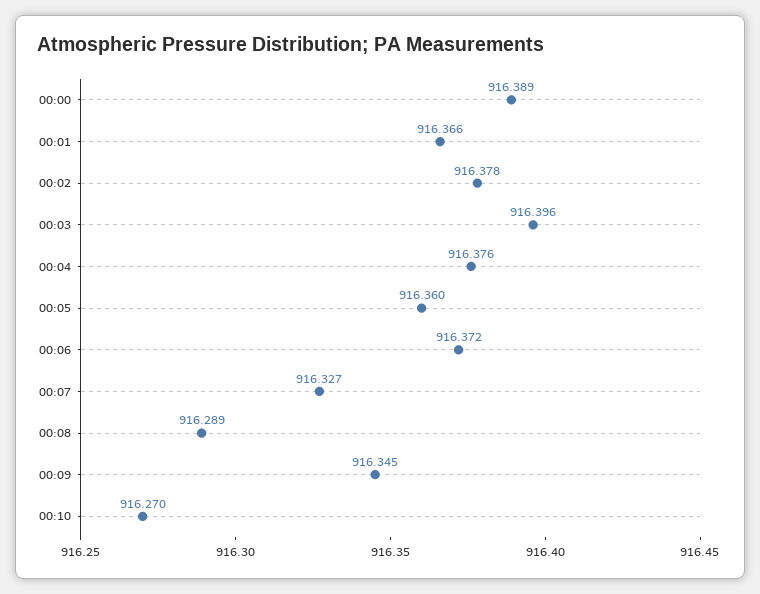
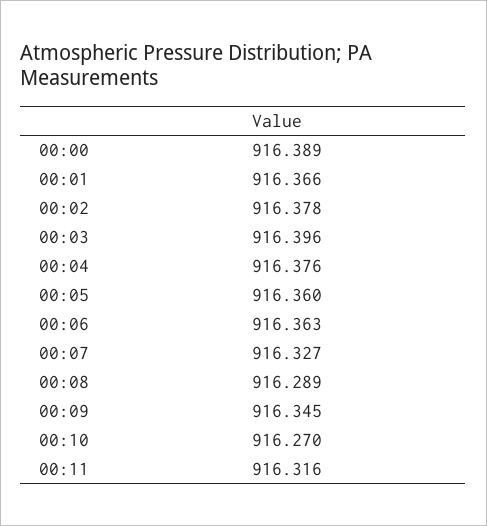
00:06: 916.372 -> 916.363
00:11: none -> 916.316

